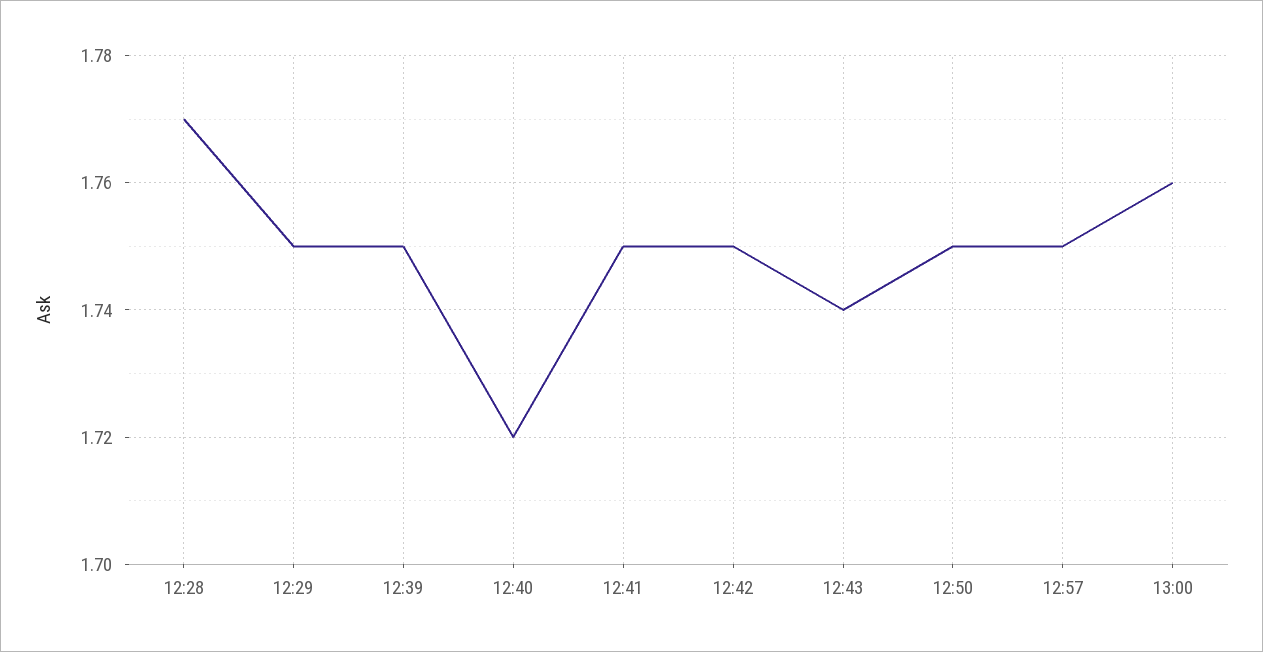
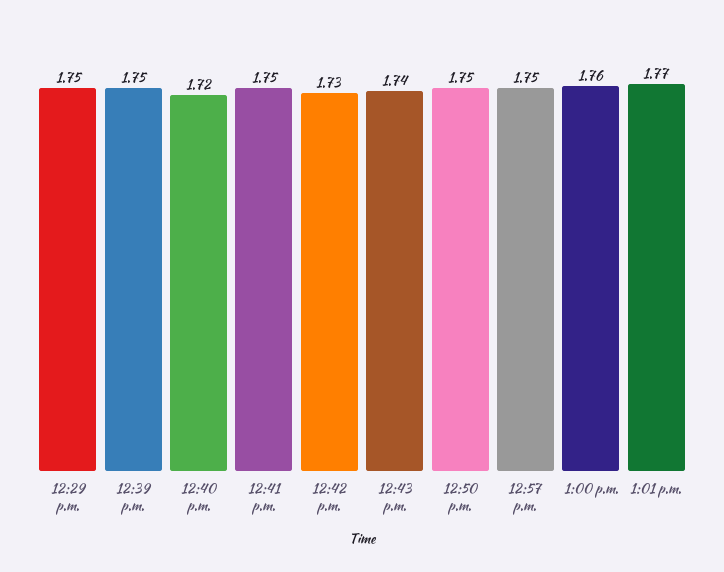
12:28: 1.77 -> none
12:42: 1.75 -> 1.73
1:01 p.m.: none -> 1.77

